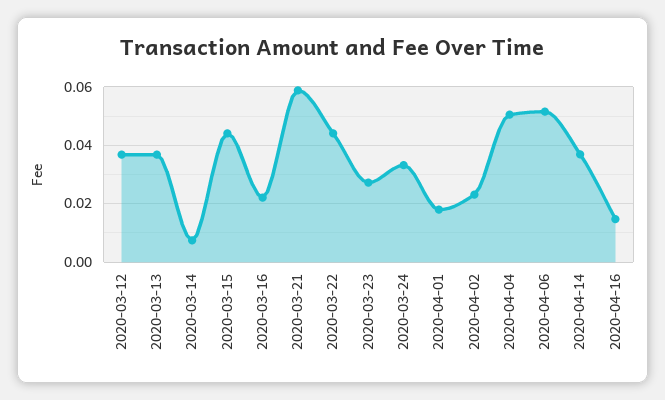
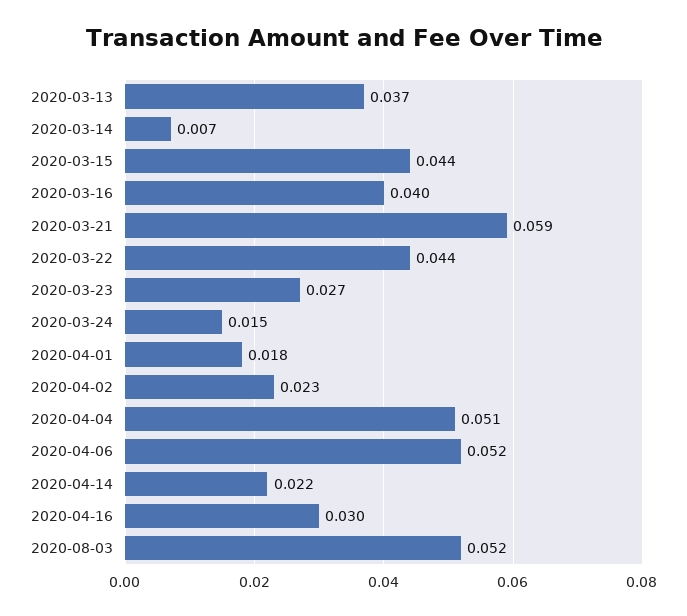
2020-03-12: 0.0375 -> none
2020-03-16: 0.0225 -> 0.04
2020-03-24: 0.0325 -> 0.015
2020-04-14: 0.0375 -> 0.022
2020-04-16: 0.015 -> 0.03
2020-08-03: none -> 0.052

